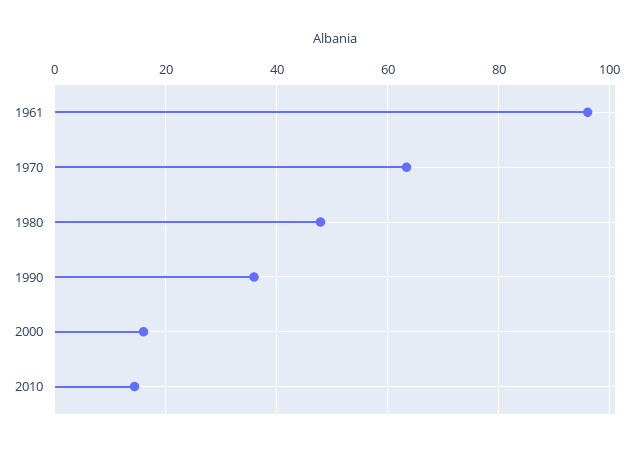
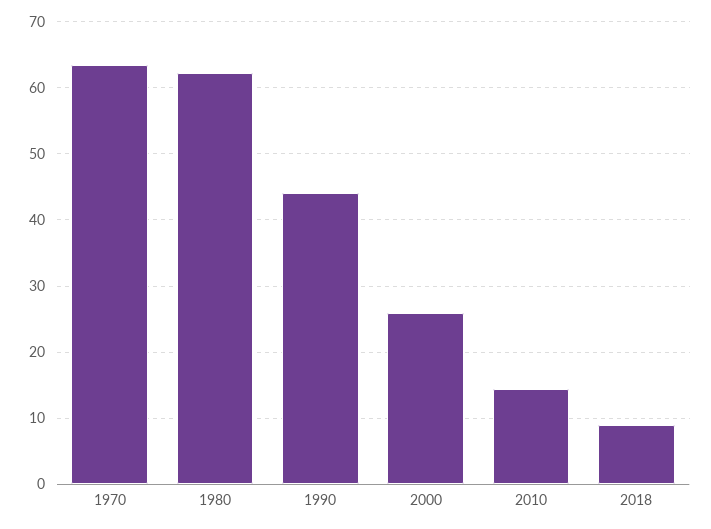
1961: 96 -> none
1980: 48 -> 62
1990: 36 -> 44
2000: 16 -> 26
2018: none -> 9

